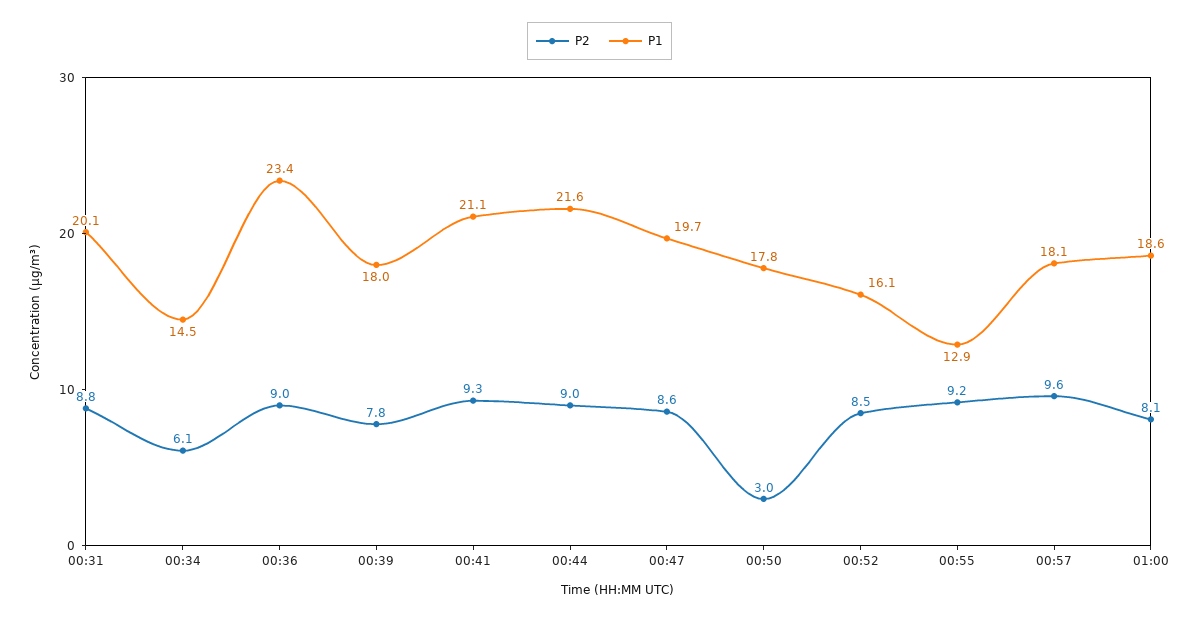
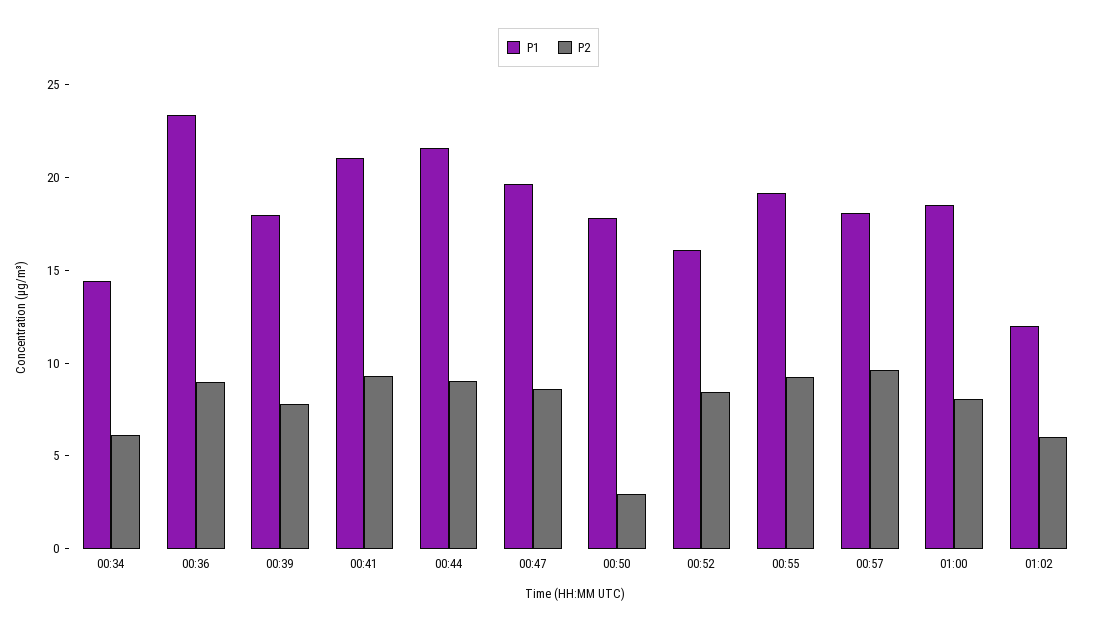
P2, 00:31: 8.8 -> none
P1, 00:31: 20.1 -> none
P1, 00:55: 12.9 -> 19
P1, 01:02: none -> 12
P2, 01:02: none -> 6

